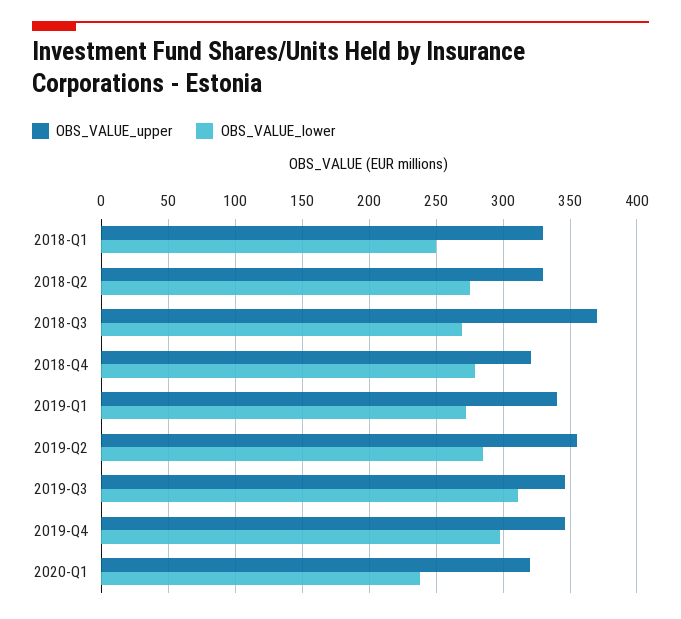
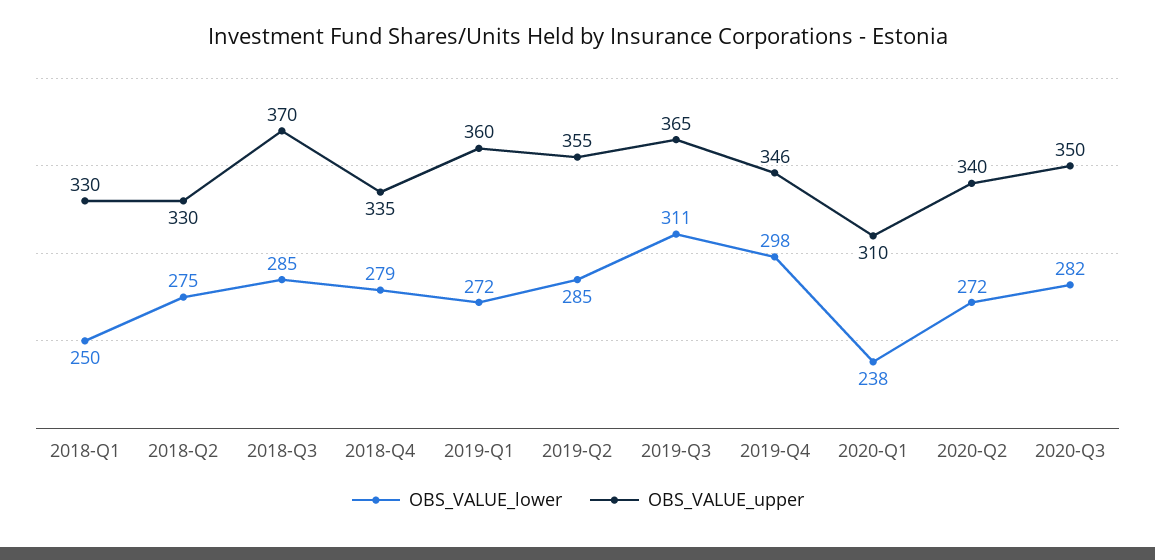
OBS_VALUE_lower, 2018-Q3: 270 -> 285
OBS_VALUE_upper, 2018-Q4: 320 -> 335
OBS_VALUE_upper, 2019-Q1: 340 -> 360
OBS_VALUE_upper, 2019-Q3: 345 -> 365
OBS_VALUE_upper, 2020-Q1: 320 -> 310
OBS_VALUE_lower, 2020-Q2: none -> 272
OBS_VALUE_upper, 2020-Q2: none -> 340
OBS_VALUE_lower, 2020-Q3: none -> 282
OBS_VALUE_upper, 2020-Q3: none -> 350

